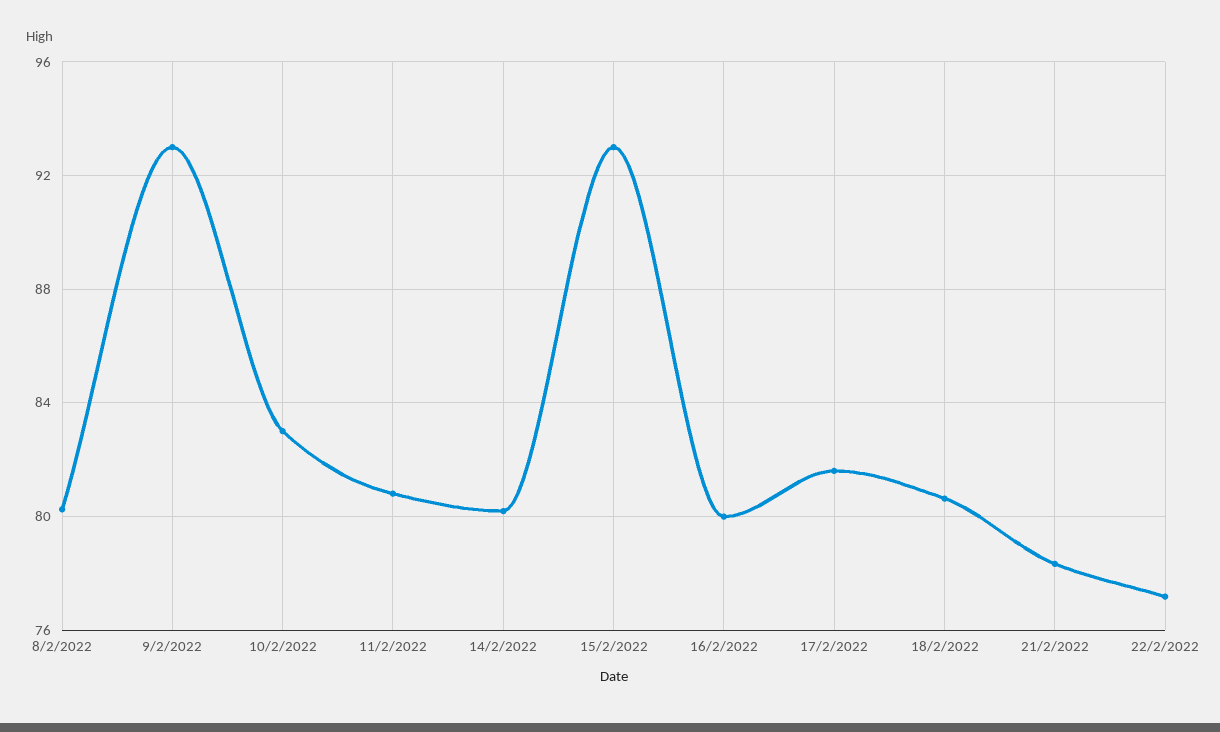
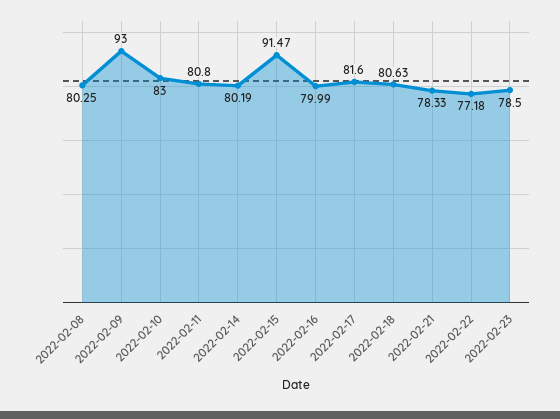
15/2/2022: 93 -> 91.47
2022-02-23: none -> 78.5

